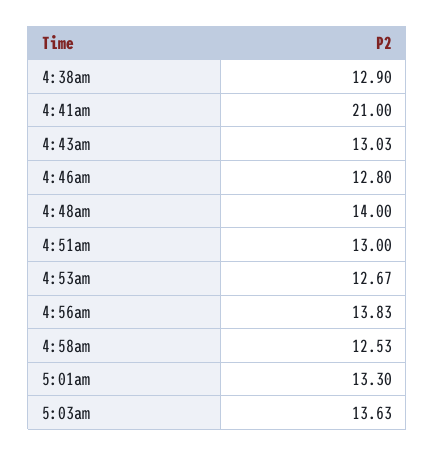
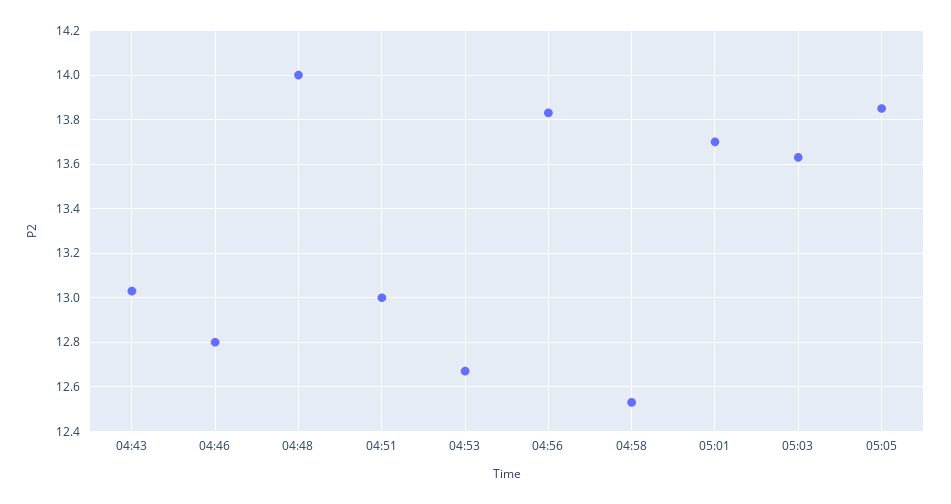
4:38am: 12.9 -> none
4:41am: 21 -> none
5:01am: 13.3 -> 13.7
05:05: none -> 13.85

